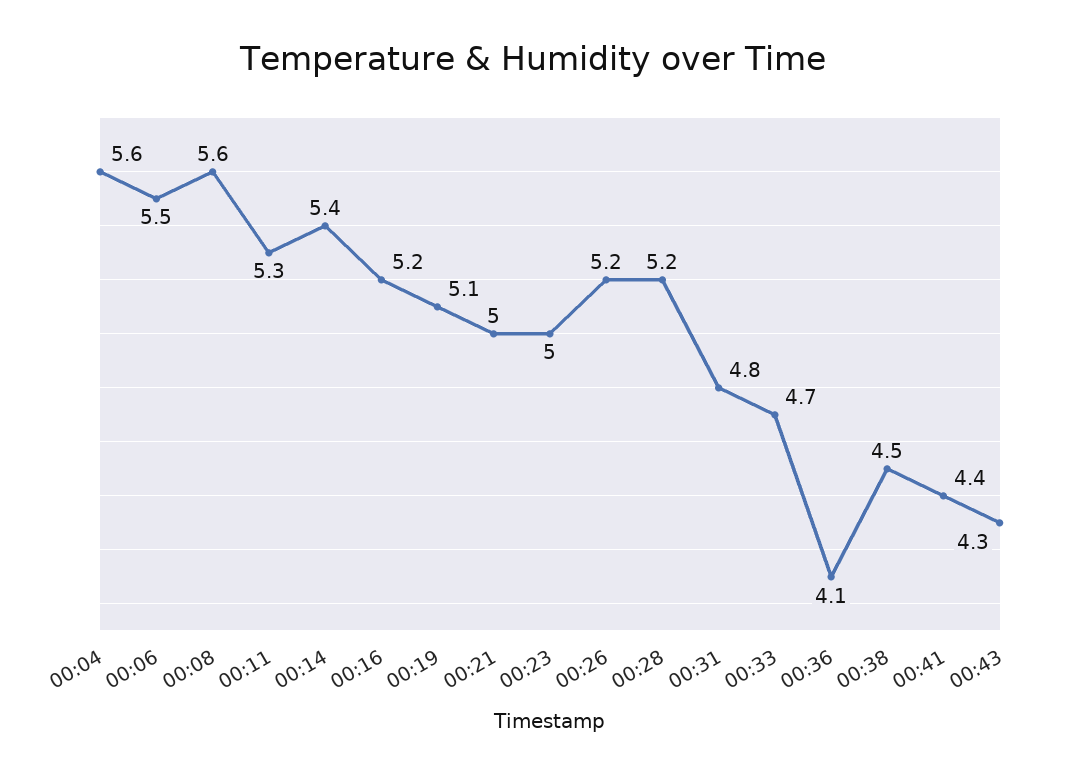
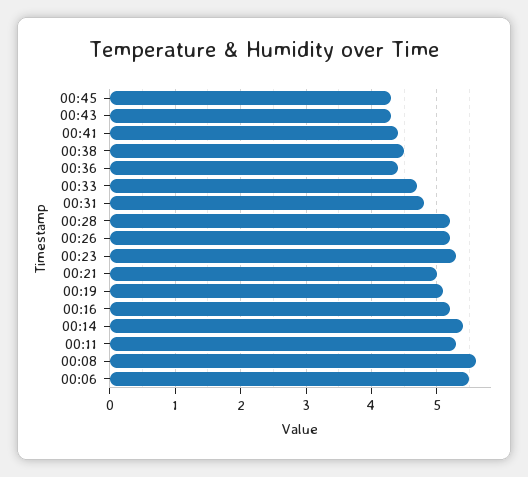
00:04: 5.6 -> none
00:23: 5 -> 5.3
00:36: 4.1 -> 4.4
00:45: none -> 4.3

